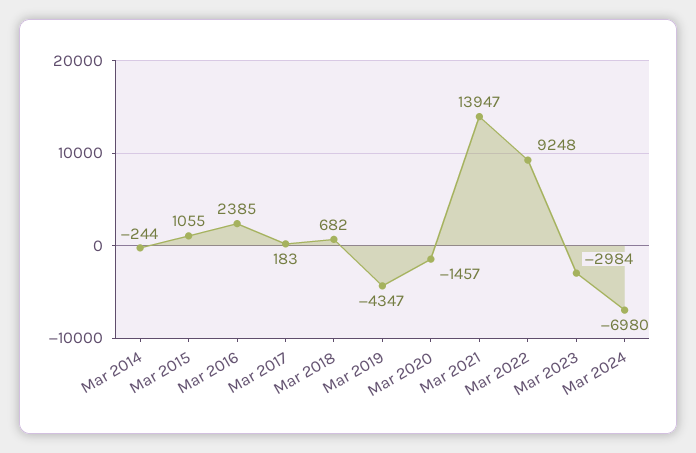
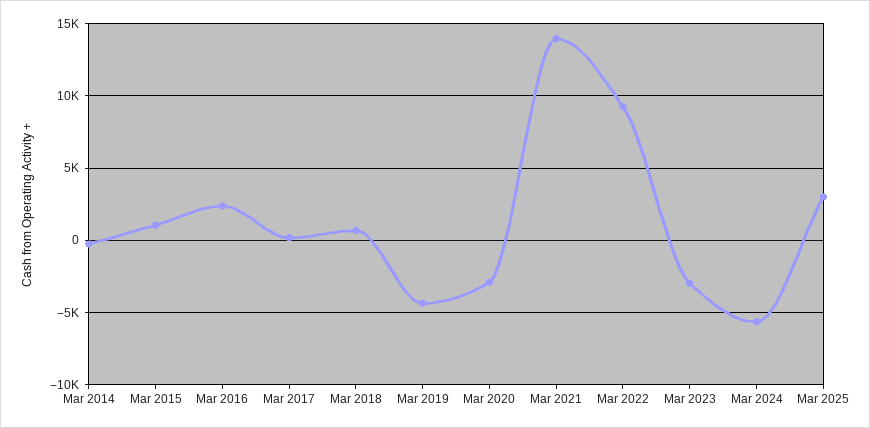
Mar 2020: -1457 -> -3000
Mar 2024: -6980 -> -5500
Mar 2025: none -> 3000

